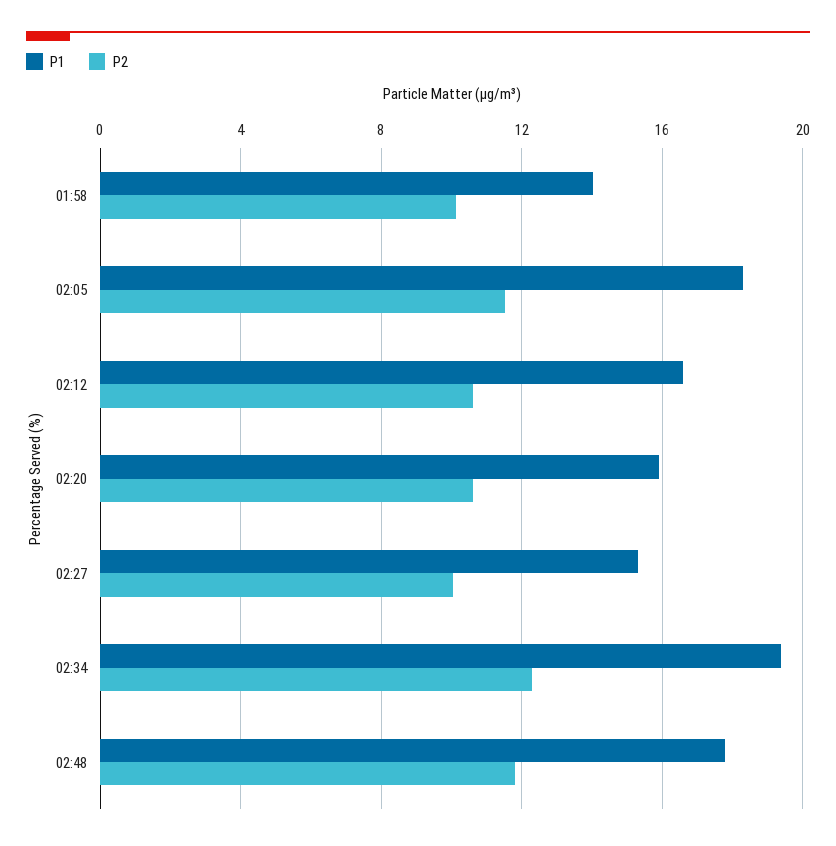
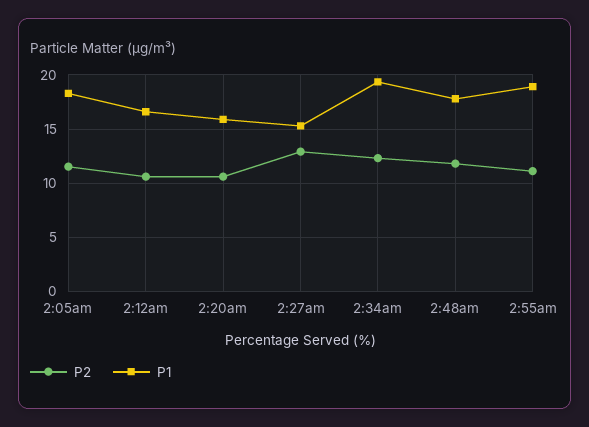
P1, 01:58: 14 -> none
P2, 01:58: 10 -> none
P2, 02:27: 10 -> 13
P2, 2:55am: none -> 11
P1, 2:55am: none -> 19

